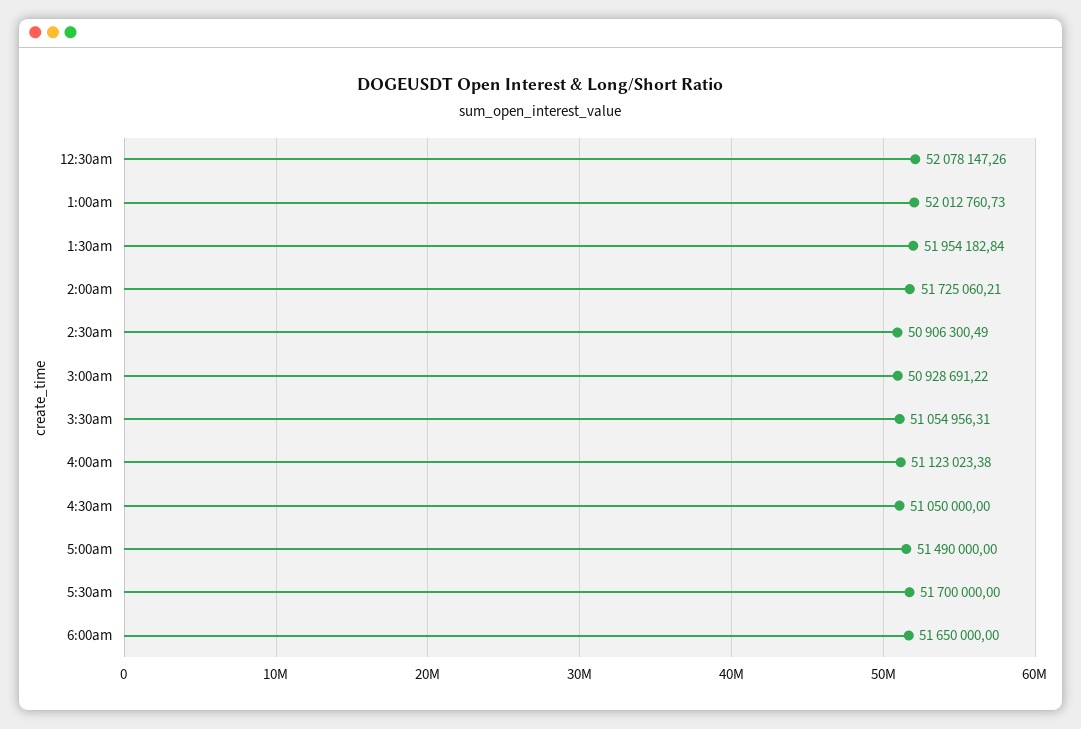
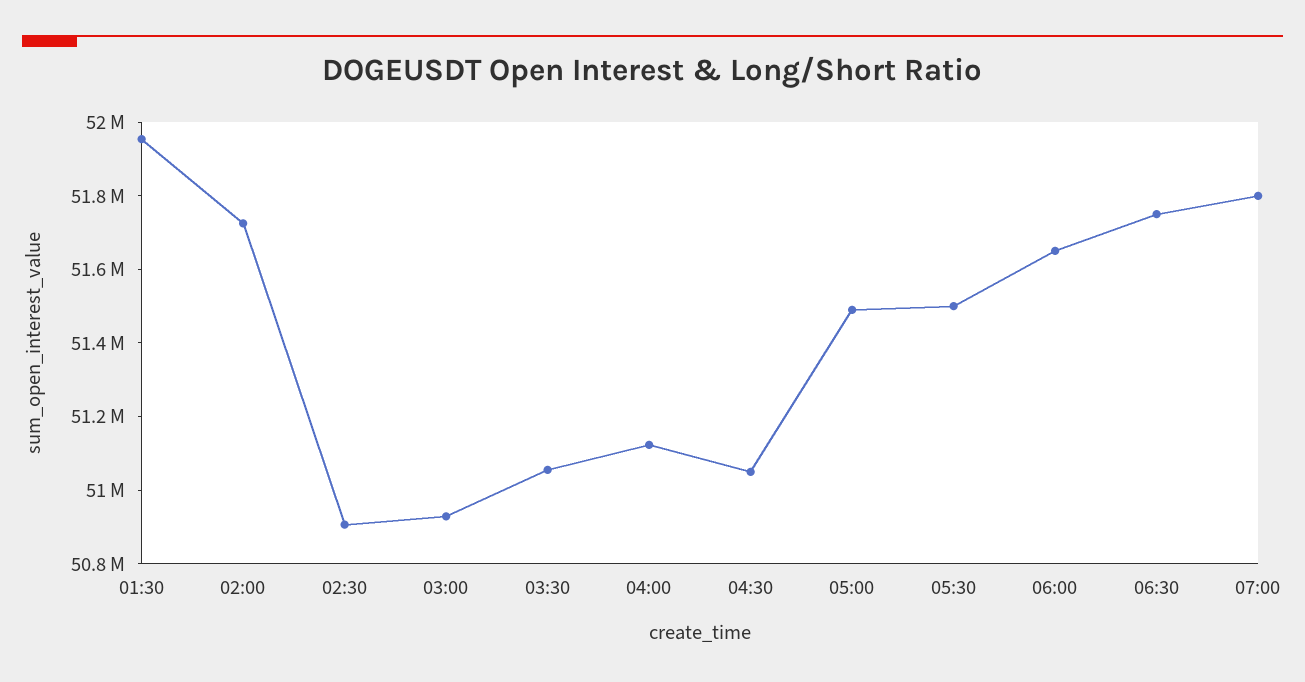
12:30am: 52078147.26 -> none
1:00am: 52012760.73 -> none
5:30am: 51700000 -> 51500000
06:30: none -> 51750000
07:00: none -> 51800000

